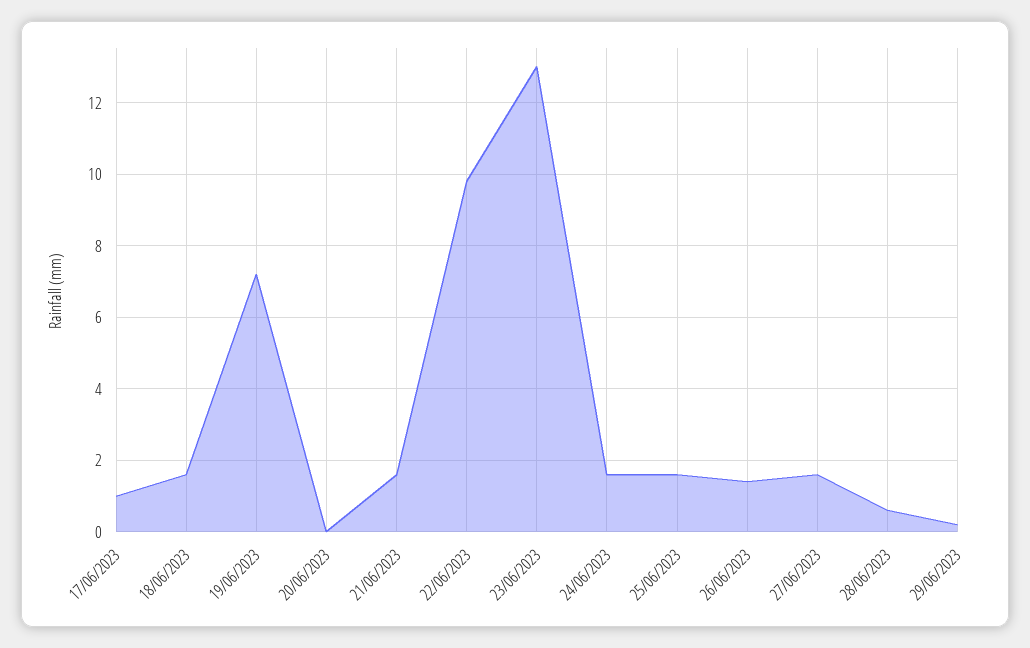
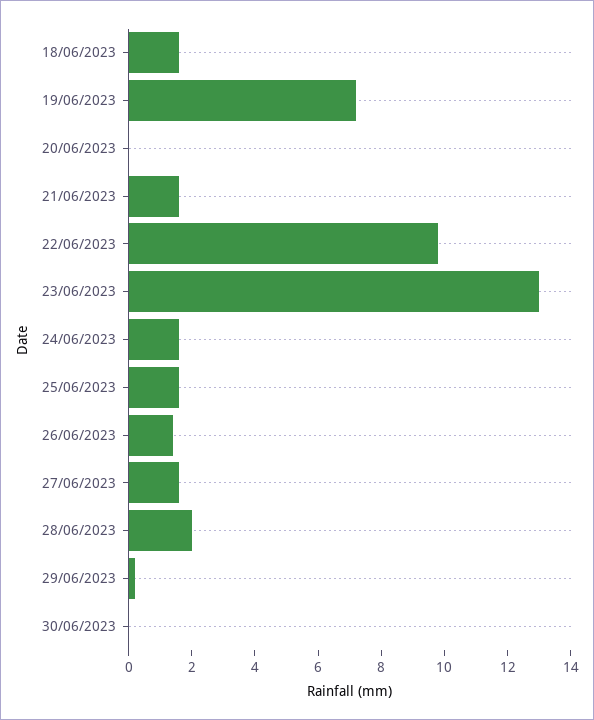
17/06/2023: 1 -> none
28/06/2023: 0.5 -> 2
30/06/2023: none -> 0

